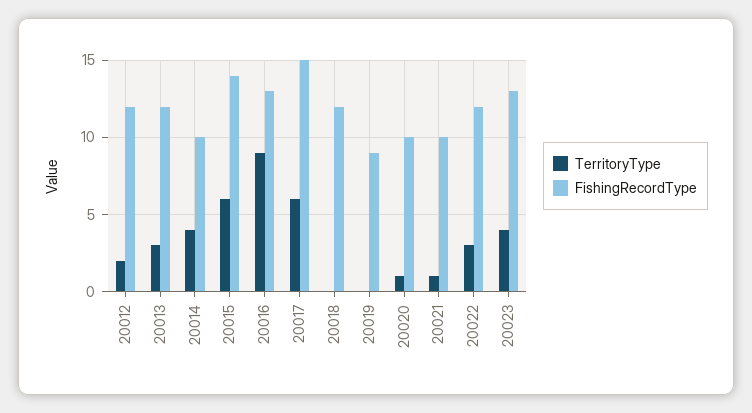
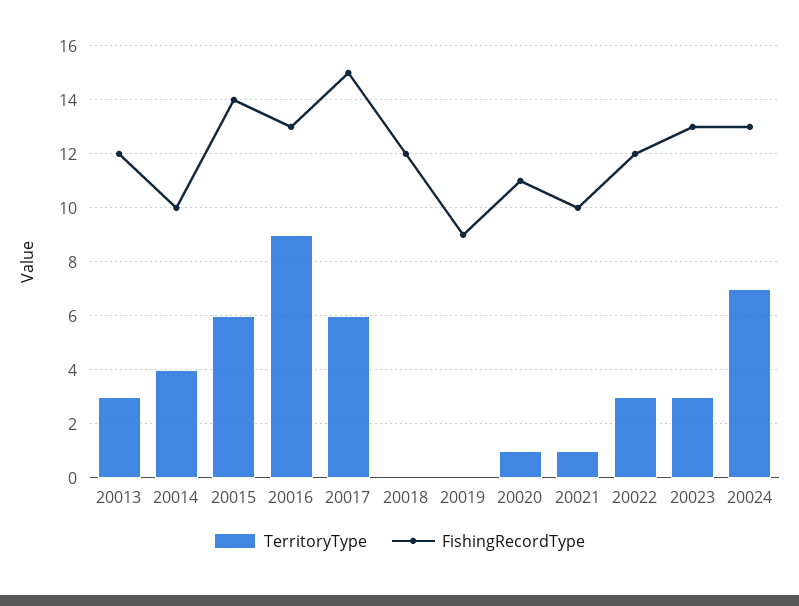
TerritoryType, 20012: 2 -> none
FishingRecordType, 20012: 12 -> none
FishingRecordType, 20020: 10 -> 11
TerritoryType, 20023: 4 -> 3
TerritoryType, 20024: none -> 7
FishingRecordType, 20024: none -> 13

